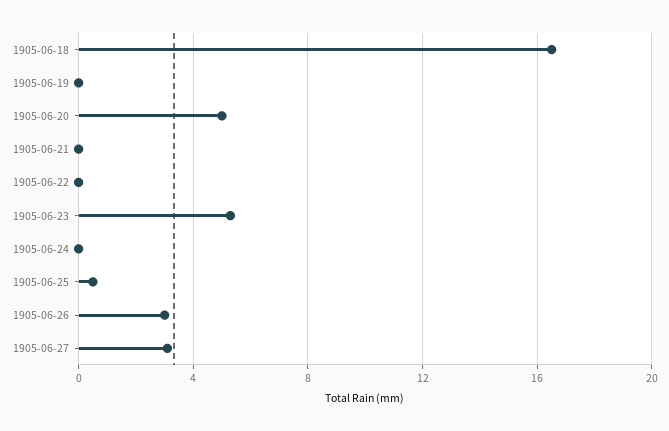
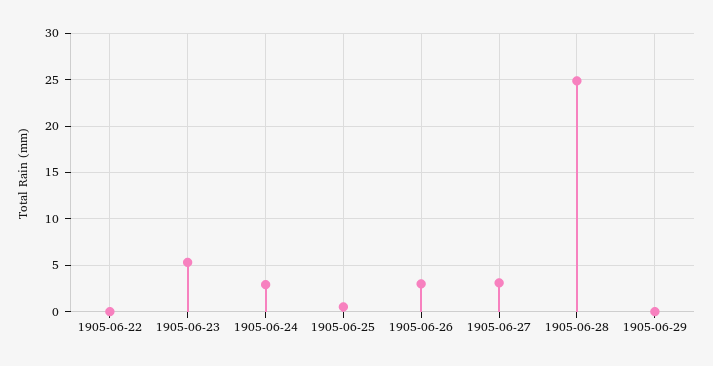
1905-06-18: 16.5 -> none
1905-06-19: 0 -> none
1905-06-20: 5 -> none
1905-06-21: 0 -> none
1905-06-24: 0 -> 3
1905-06-28: none -> 25
1905-06-29: none -> 0

